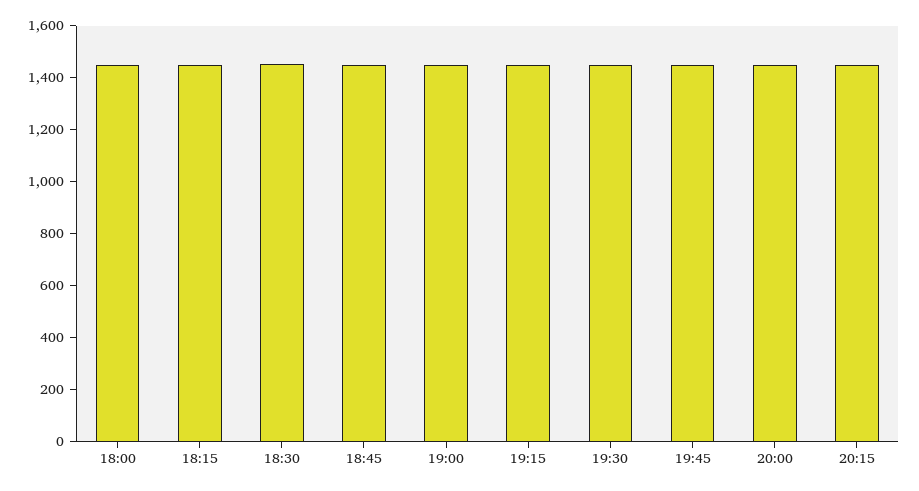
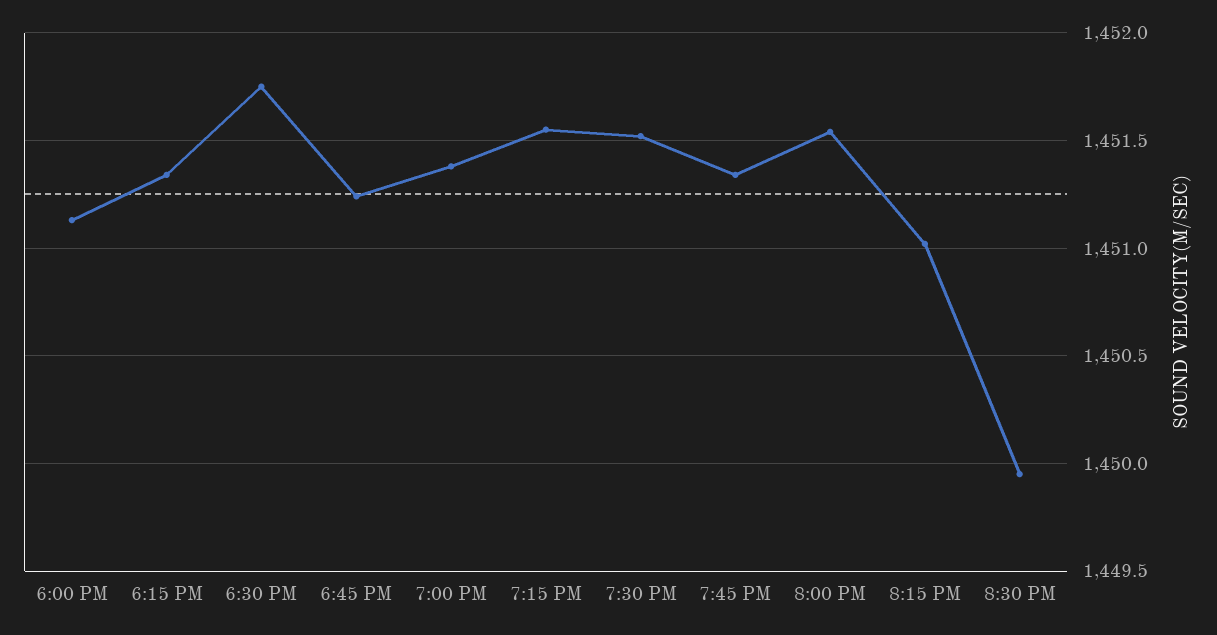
8:30 PM: none -> 1449.95

